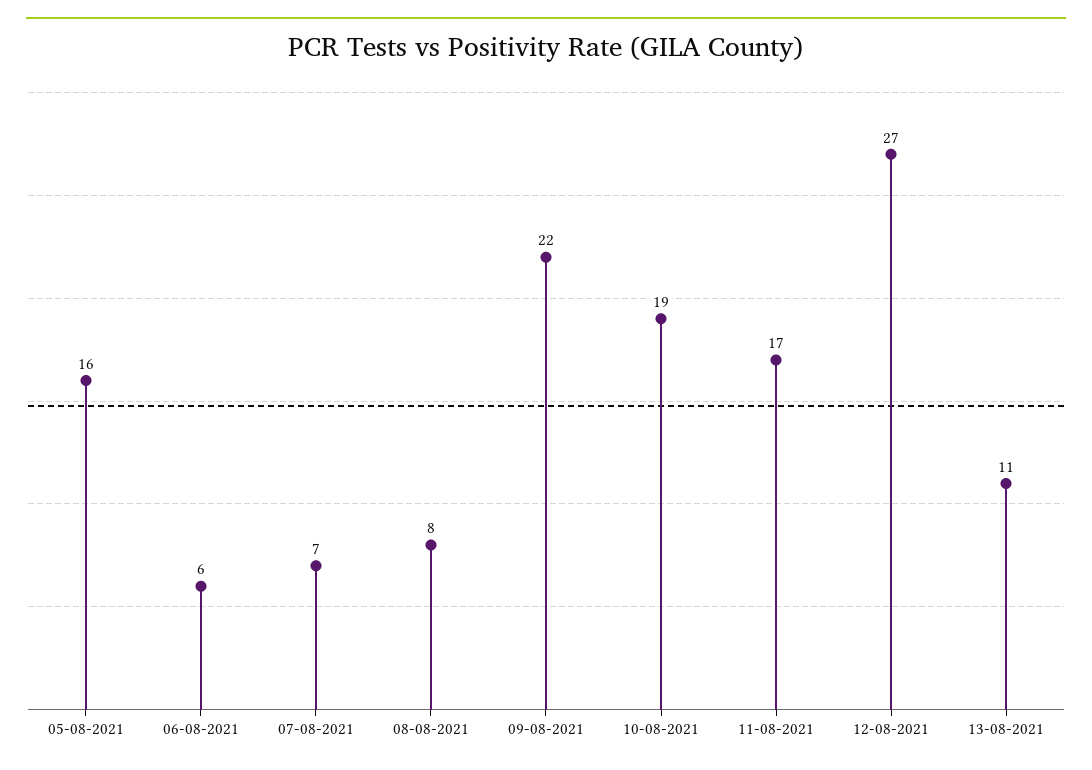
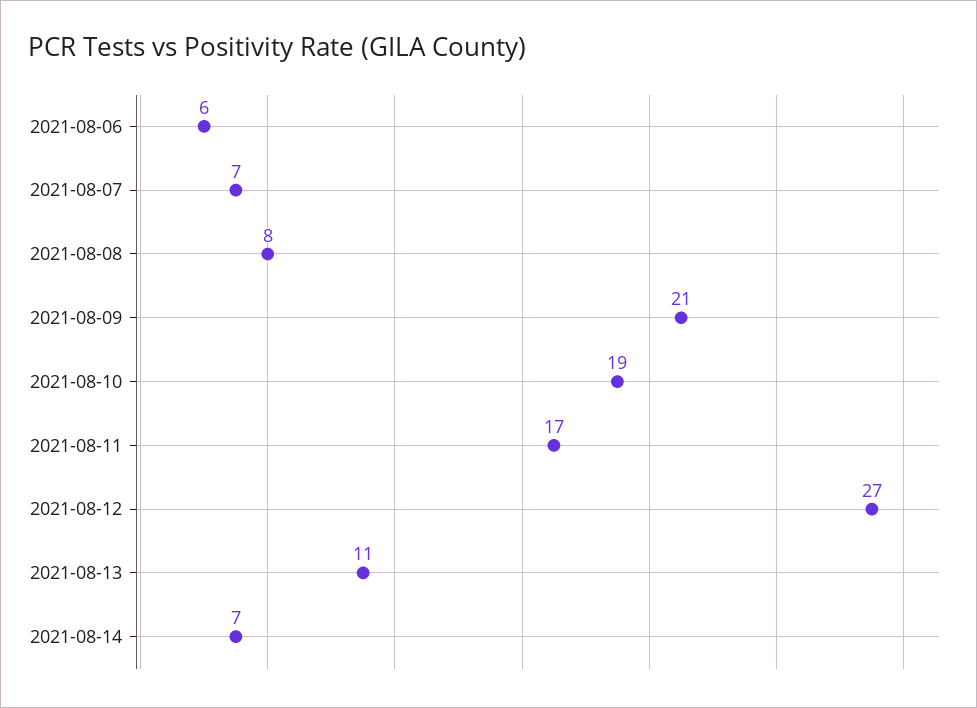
05-08-2021: 16 -> none
09-08-2021: 22 -> 21
2021-08-14: none -> 7

